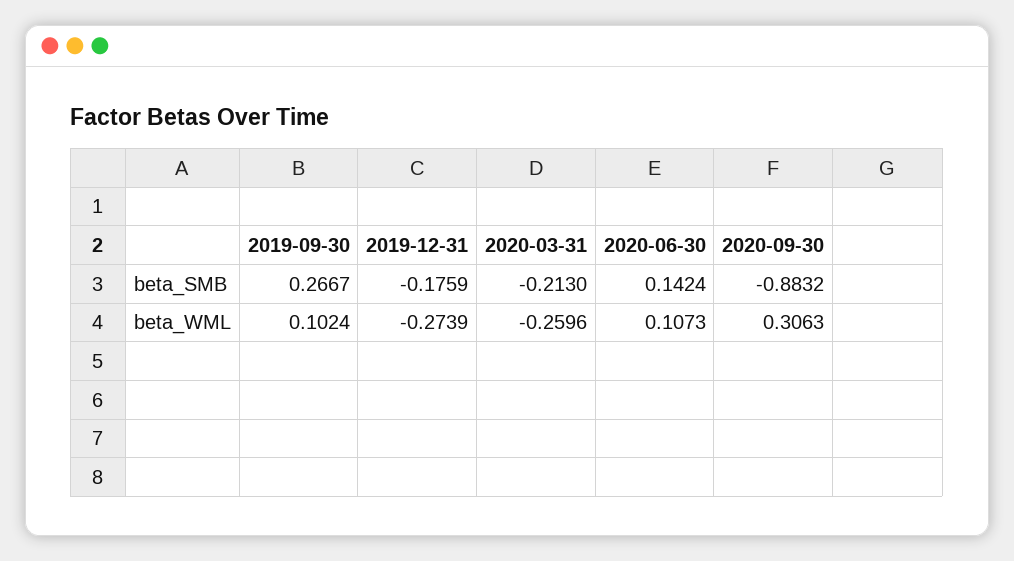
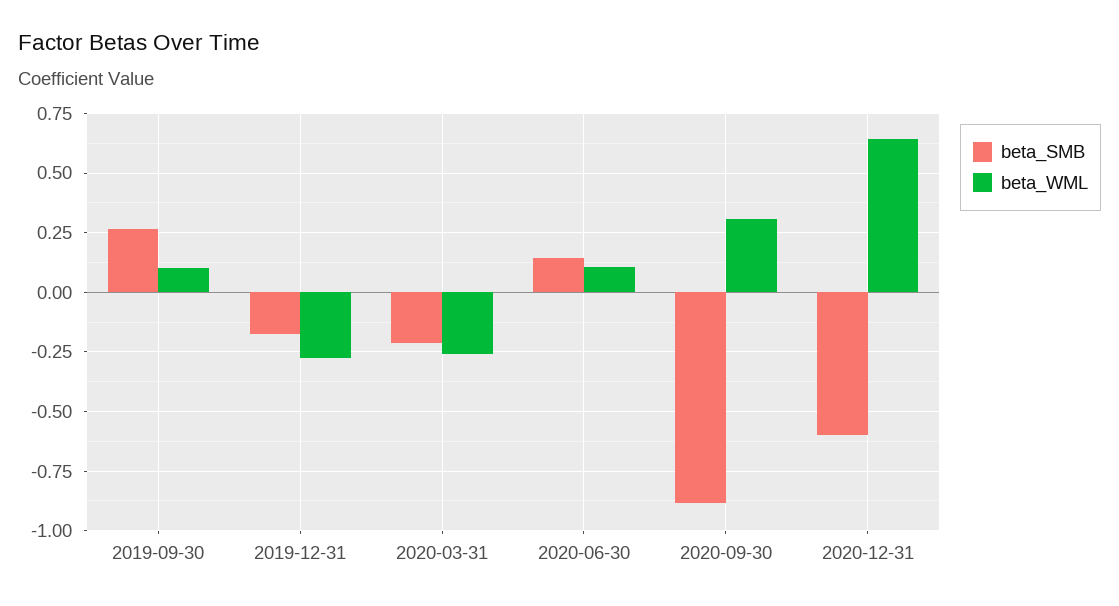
beta_SMB, 2020-12-31: none -> -0.6
beta_WML, 2020-12-31: none -> 0.65

